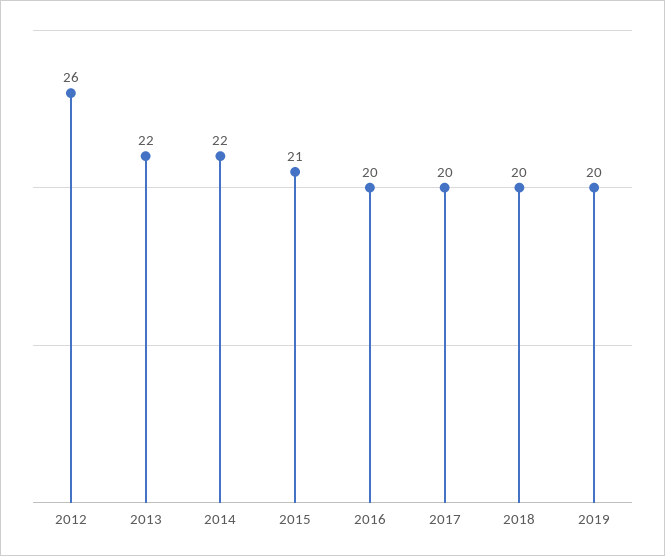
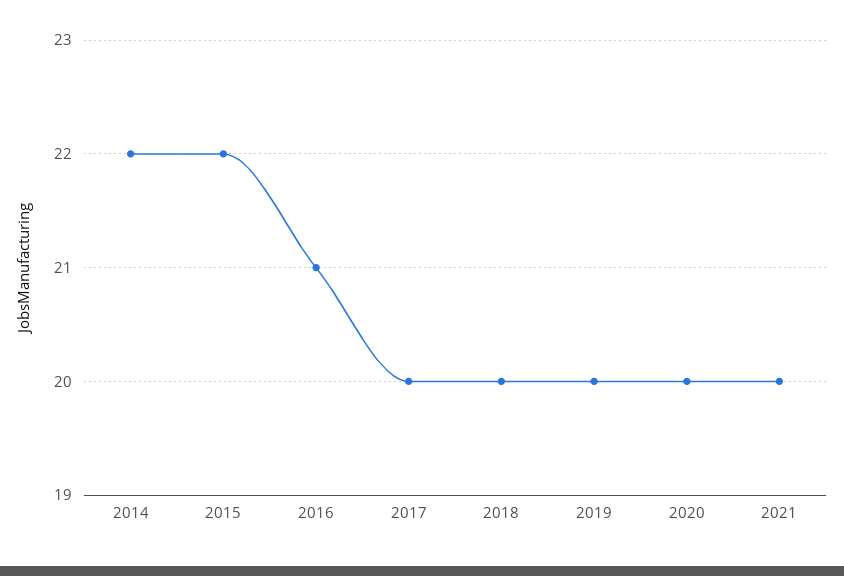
2012: 26 -> none
2013: 22 -> none
2015: 21 -> 22
2016: 20 -> 21
2020: none -> 20
2021: none -> 20

